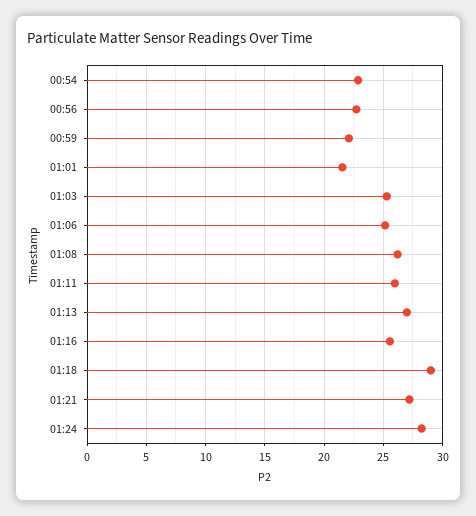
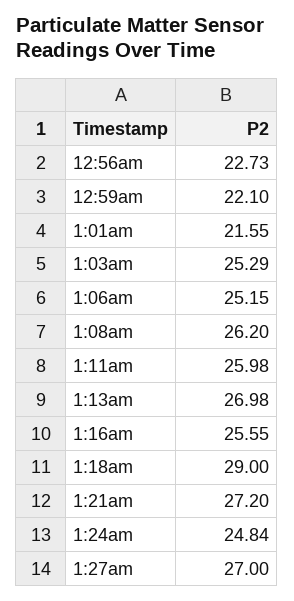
00:54: 23 -> none
01:24: 28 -> 24.84
1:27am: none -> 27

